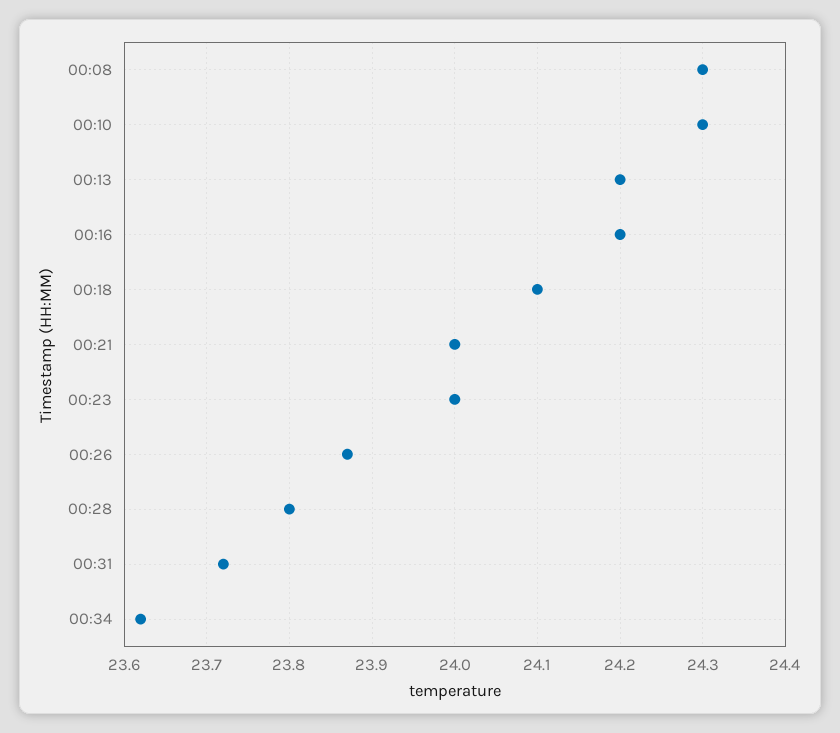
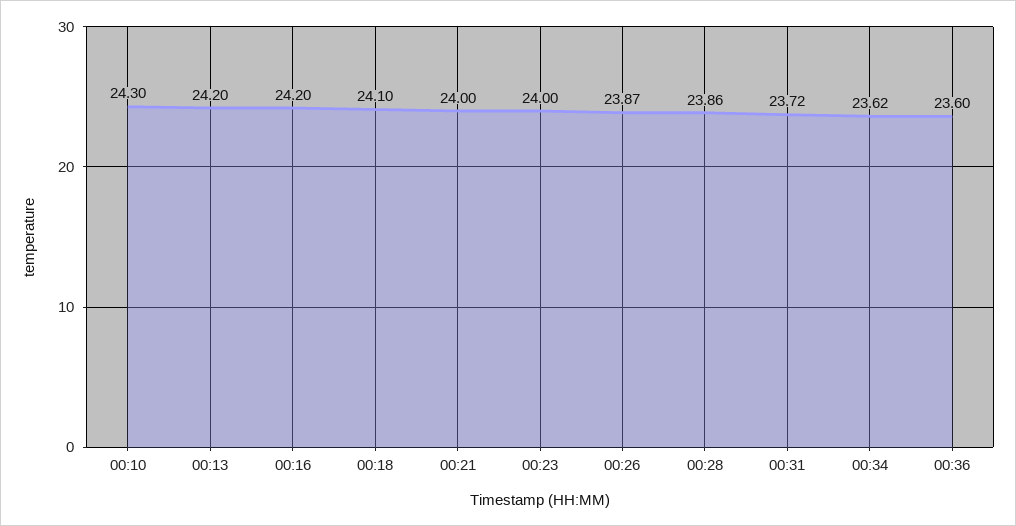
00:08: 24.3 -> none
00:28: 23.8 -> 23.86
00:36: none -> 23.6

